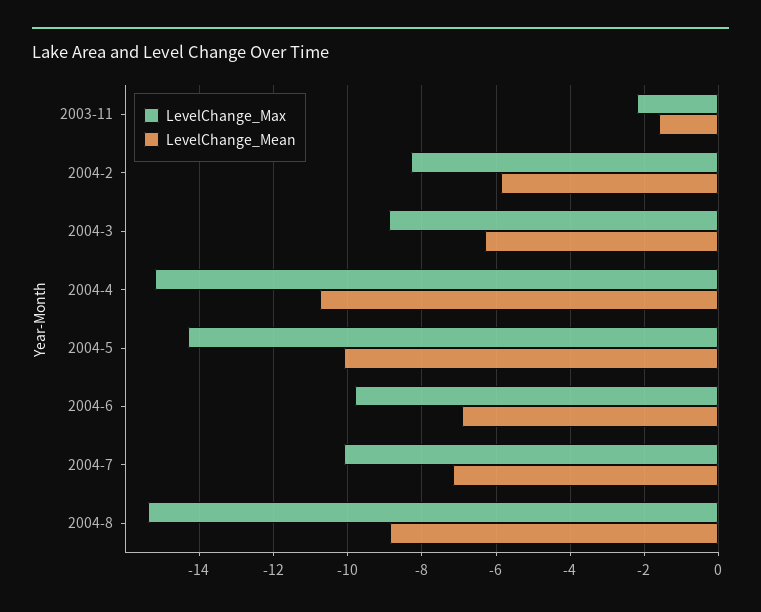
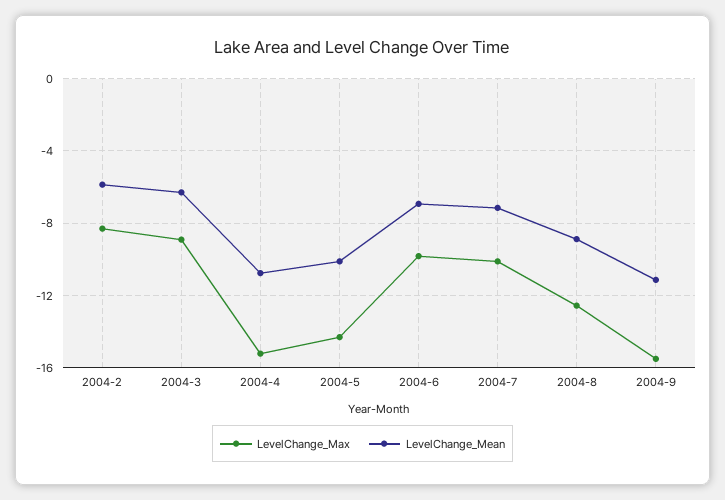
LevelChange_Max, 2003-11: -2.2 -> none
LevelChange_Mean, 2003-11: -1.6 -> none
LevelChange_Max, 2004-8: -15.4 -> -12.5
LevelChange_Max, 2004-9: none -> -15.5
LevelChange_Mean, 2004-9: none -> -11

